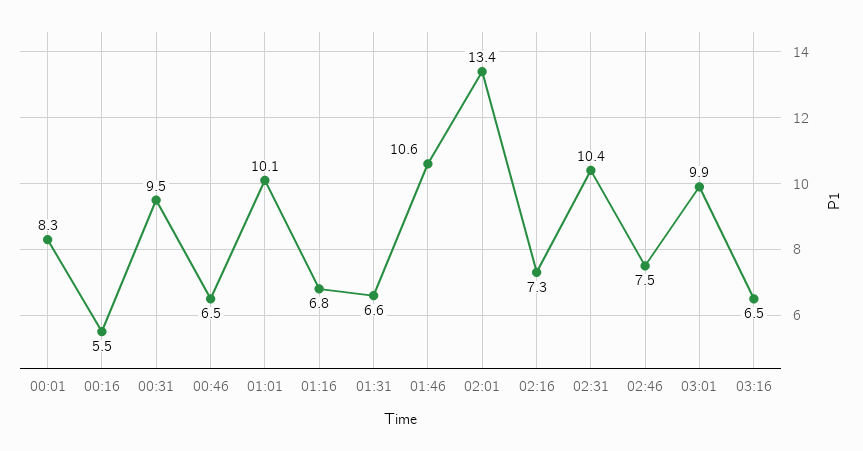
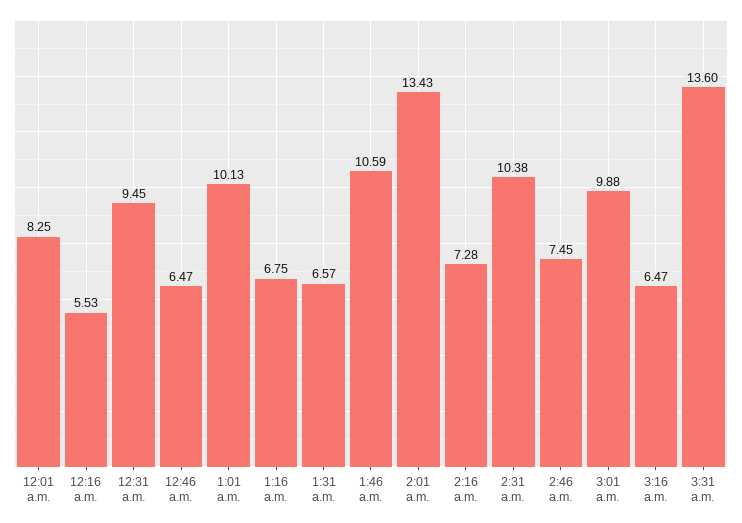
3:31 a.m.: none -> 13.6

